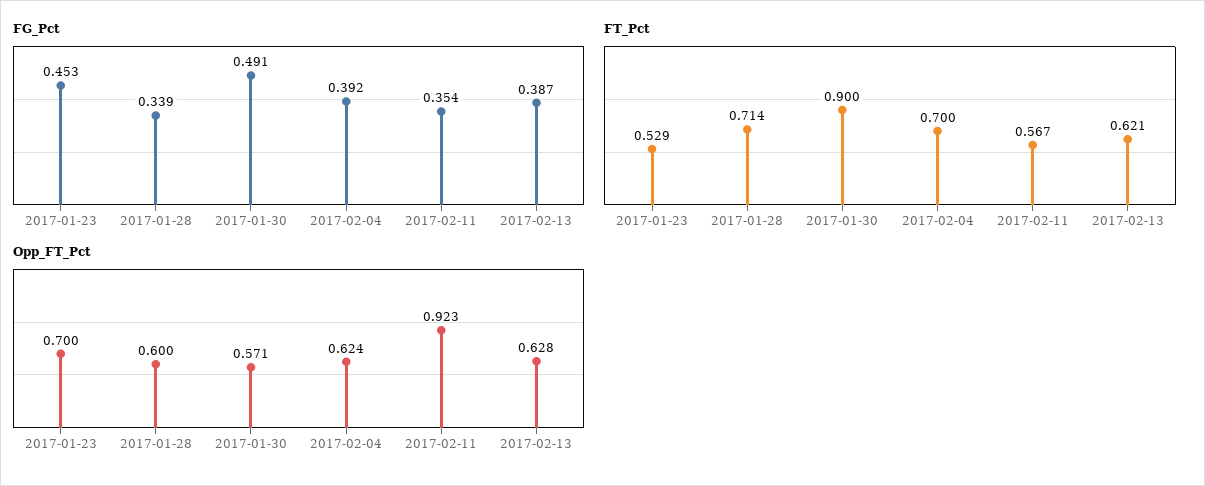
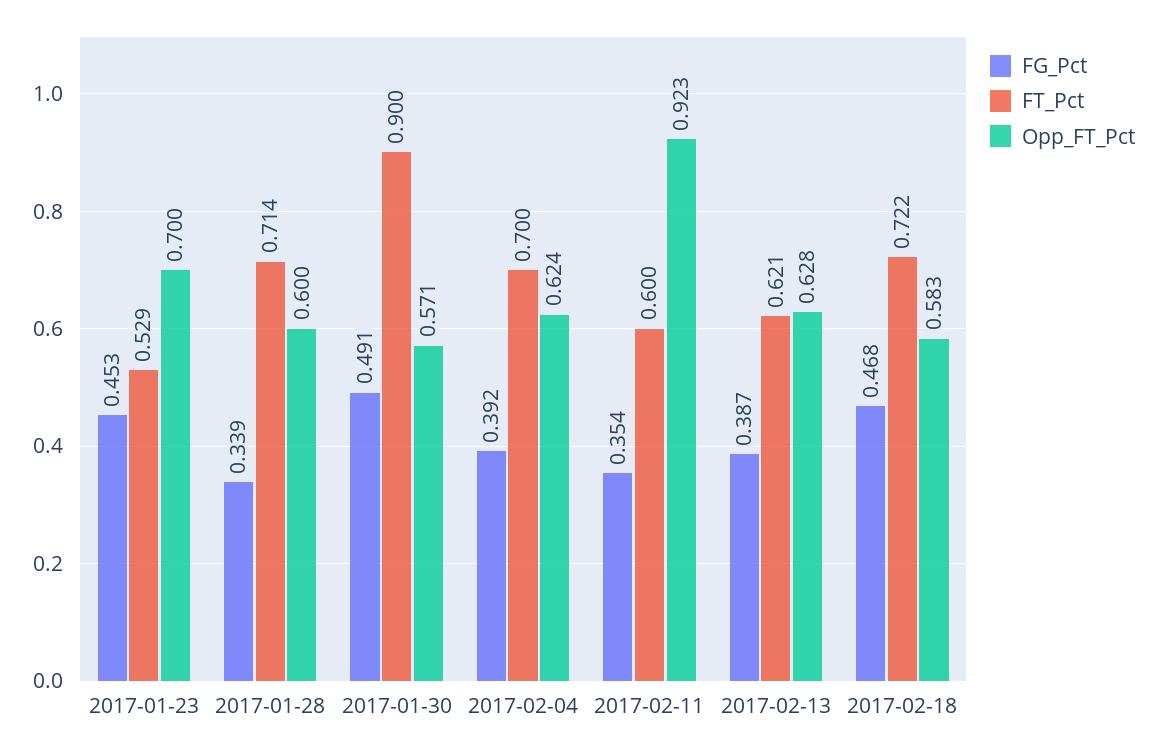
FT_Pct, 2017-02-11: 0.567 -> 0.6
FG_Pct, 2017-02-18: none -> 0.468
FT_Pct, 2017-02-18: none -> 0.722
Opp_FT_Pct, 2017-02-18: none -> 0.583

